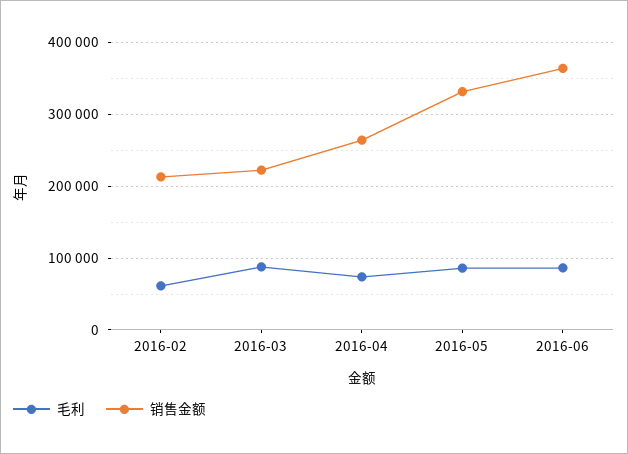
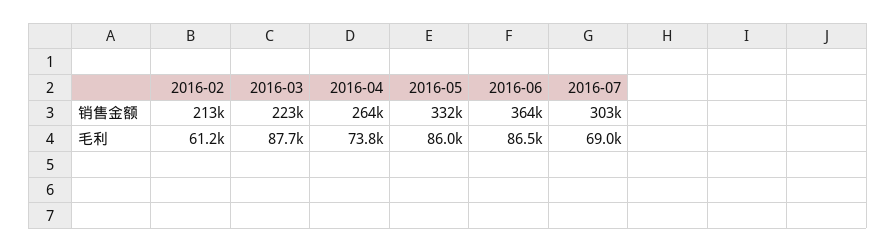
销售金额, 2016-07: none -> 303000
毛利, 2016-07: none -> 69000

